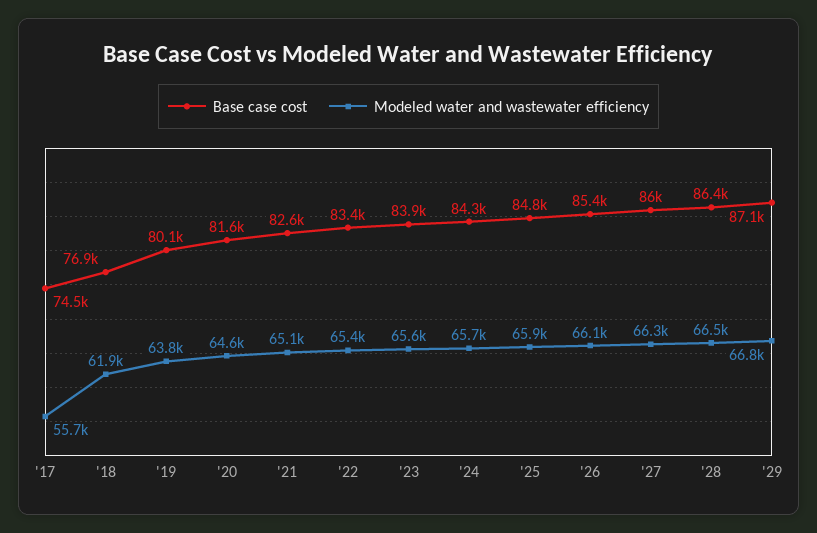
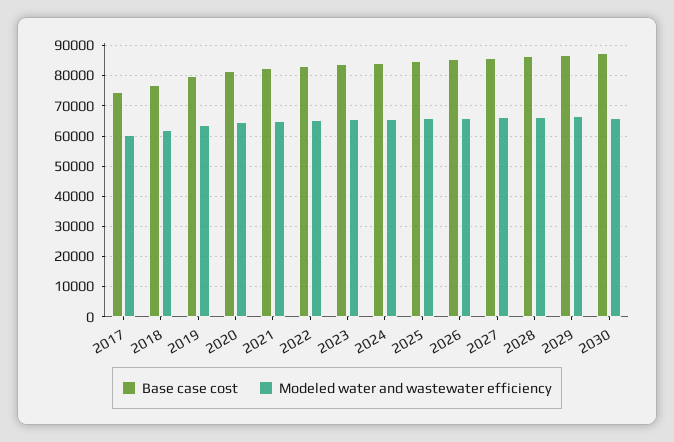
Modeled water and wastewater efficiency, '17: 55700 -> 60000
Base case cost, 2030: none -> 88000
Modeled water and wastewater efficiency, 2030: none -> 66000

